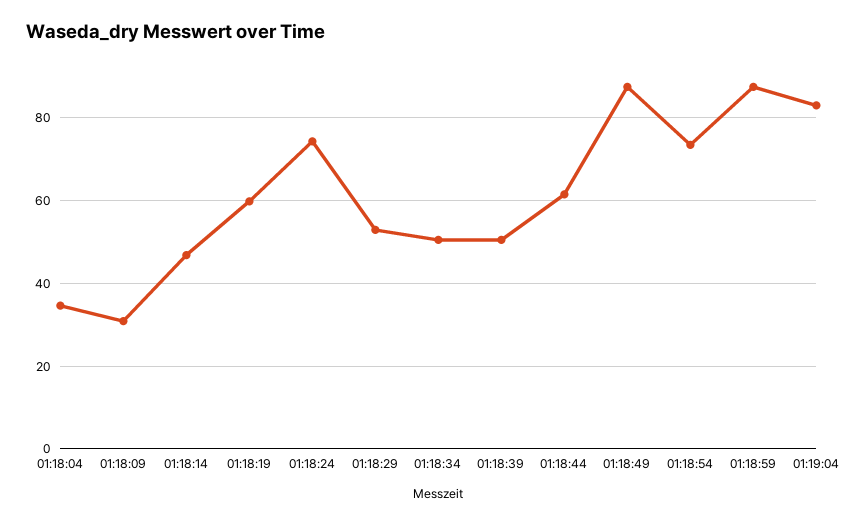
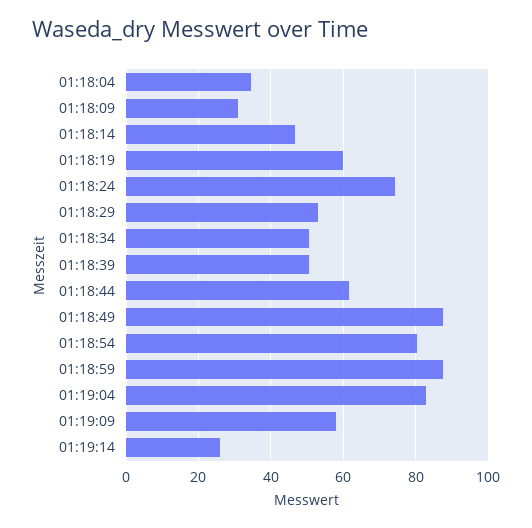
01:18:54: 74 -> 80
01:19:09: none -> 58
01:19:14: none -> 26

